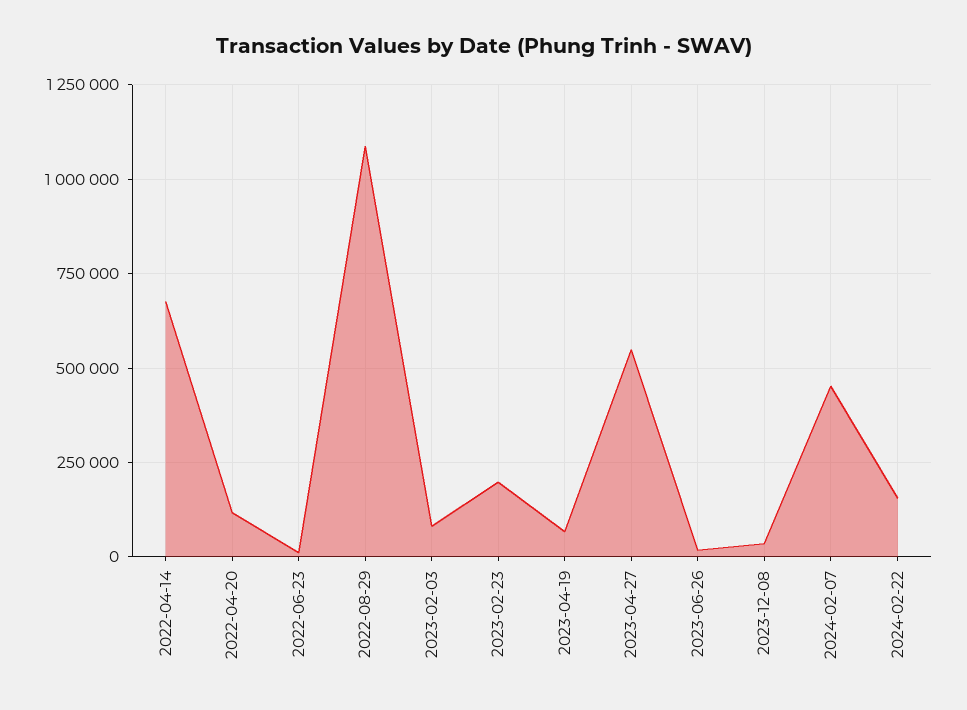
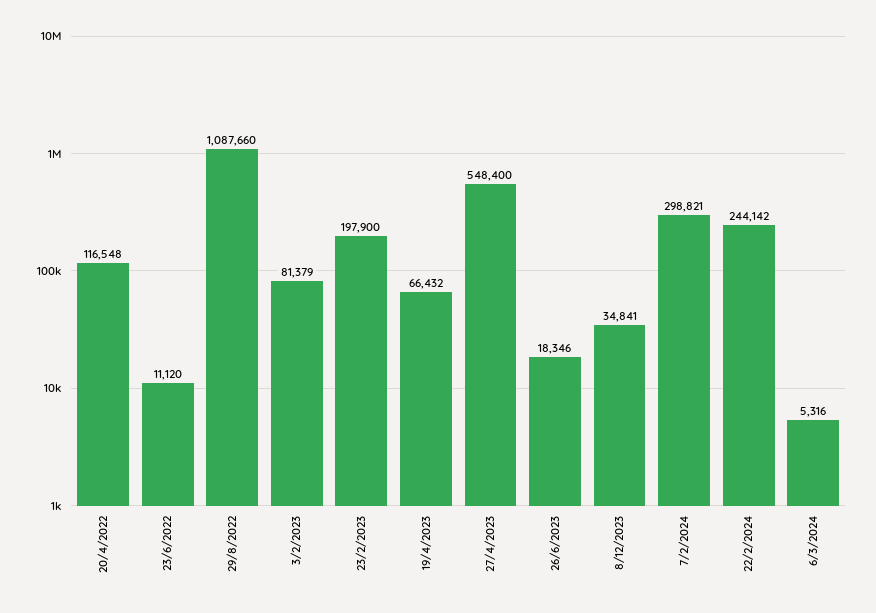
2022-04-14: 675000 -> none
2024-02-07: 450000 -> 298821
2024-02-22: 150000 -> 244142
6/3/2024: none -> 5316

